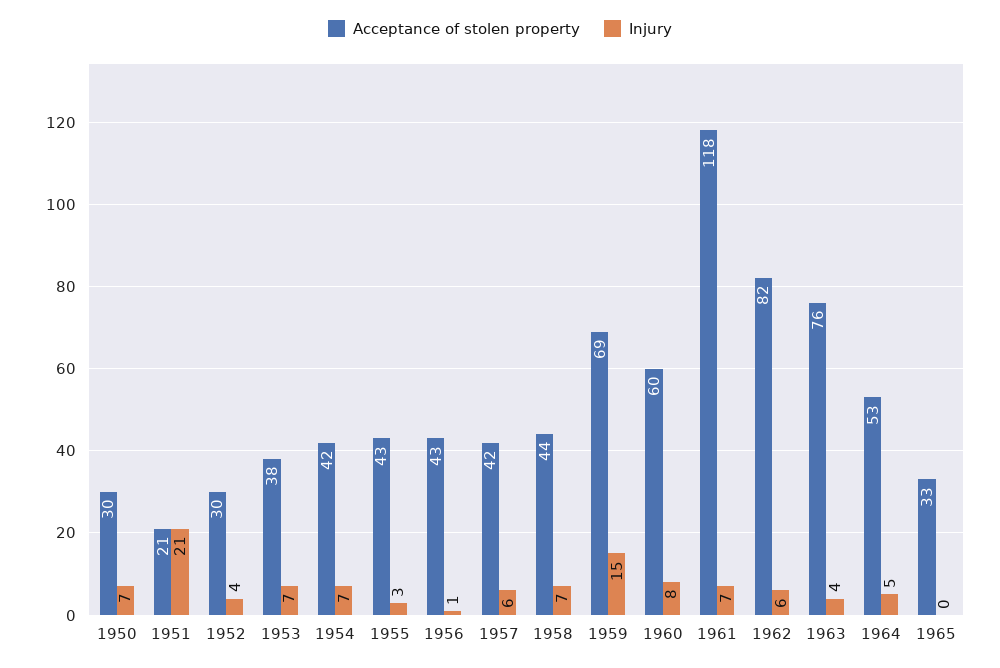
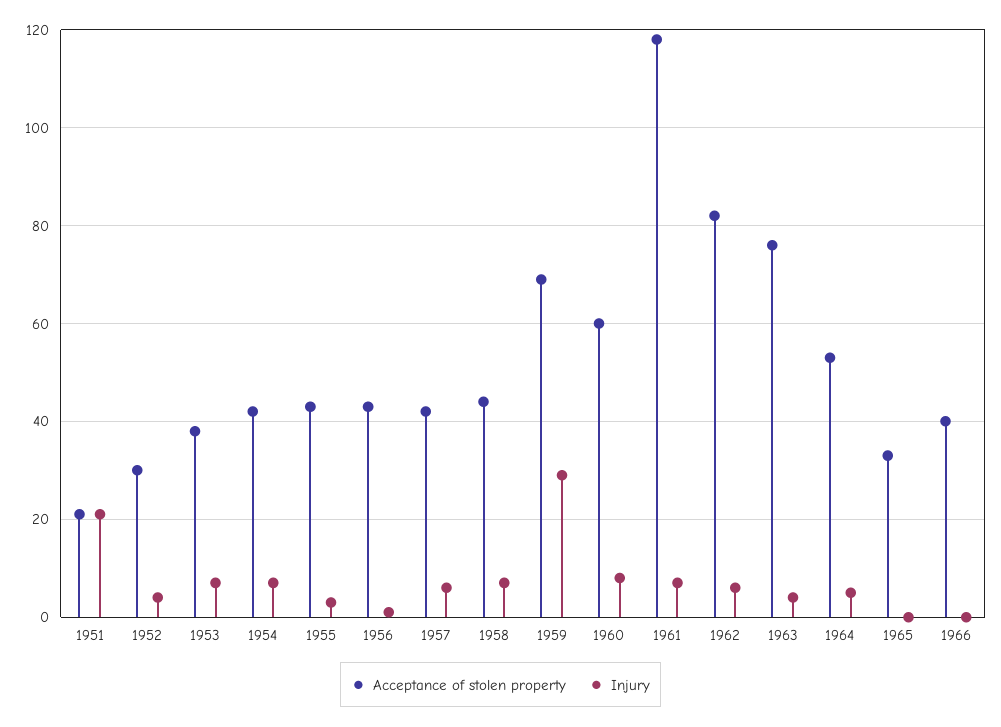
Acceptance of stolen property, 1950: 30 -> none
Injury, 1950: 7 -> none
Injury, 1959: 15 -> 30
Acceptance of stolen property, 1966: none -> 40
Injury, 1966: none -> 0

